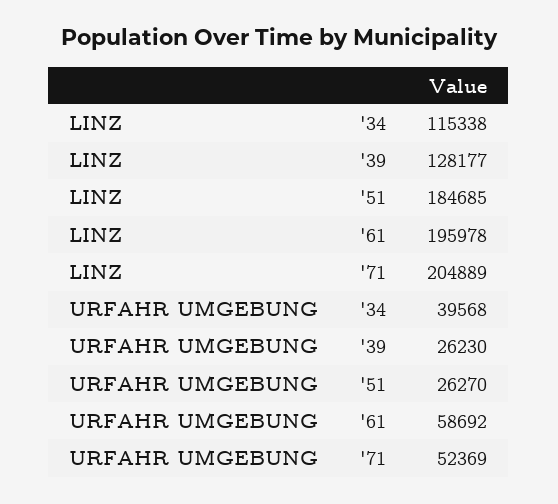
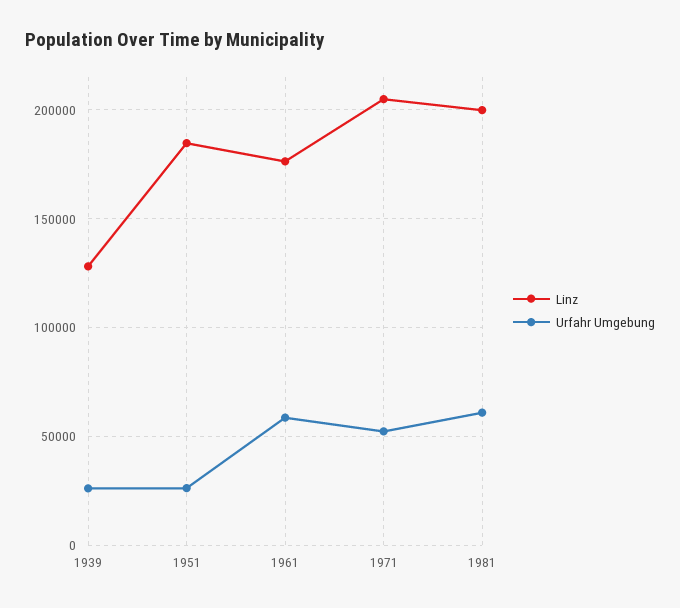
LINZ, '34: 115338 -> none
LINZ, '61: 195978 -> 175000
URFAHR UMGEBUNG, '34: 39568 -> none
LINZ, 1981: none -> 200000
URFAHR UMGEBUNG, 1981: none -> 60000

